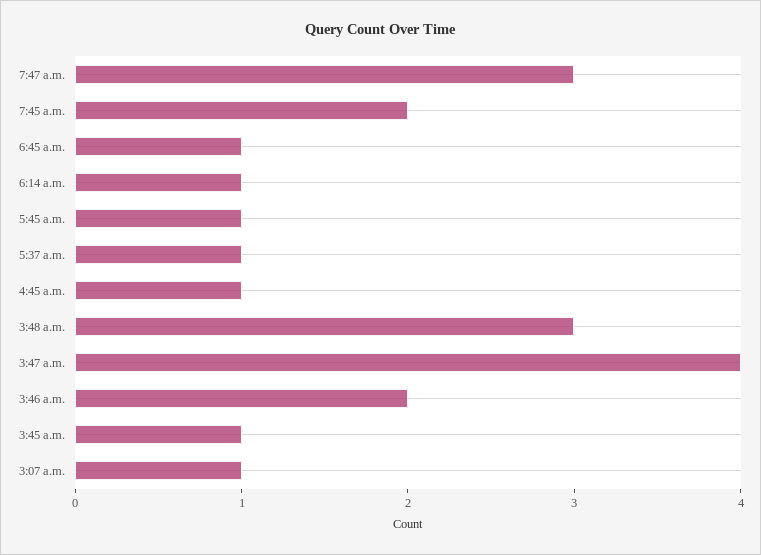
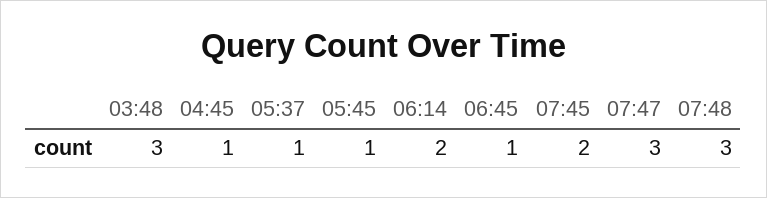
6:14 a.m.: 1 -> 2
3:47 a.m.: 4 -> none
3:46 a.m.: 2 -> none
3:45 a.m.: 1 -> none
3:07 a.m.: 1 -> none
07:48: none -> 3

